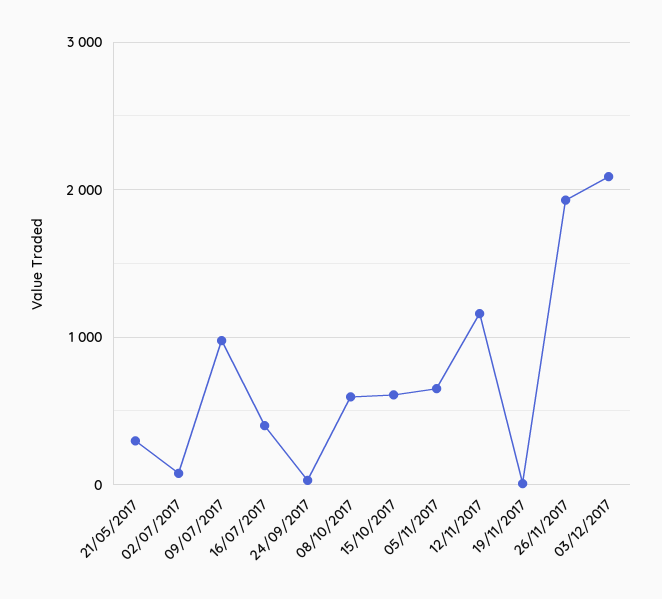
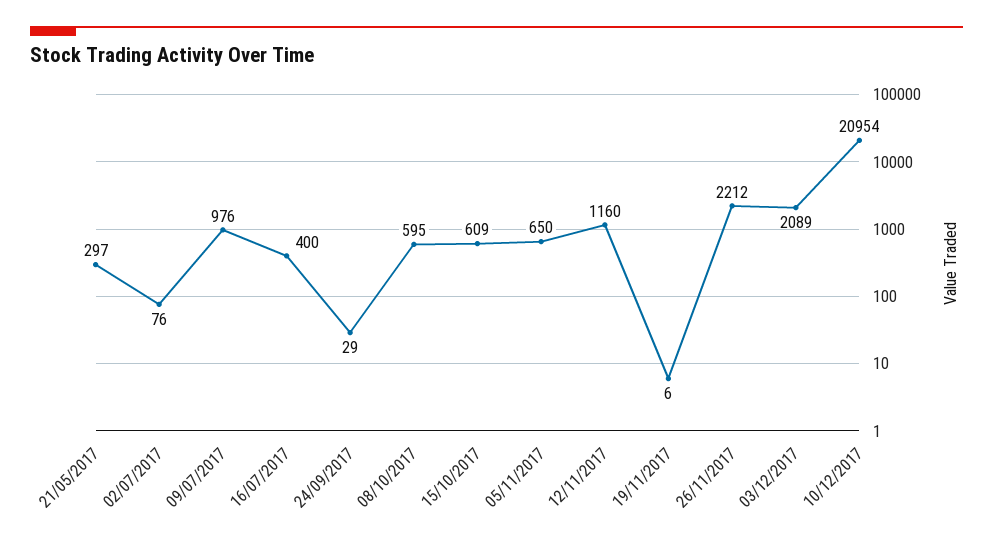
26/11/2017: 1900 -> 2212
10/12/2017: none -> 20954

